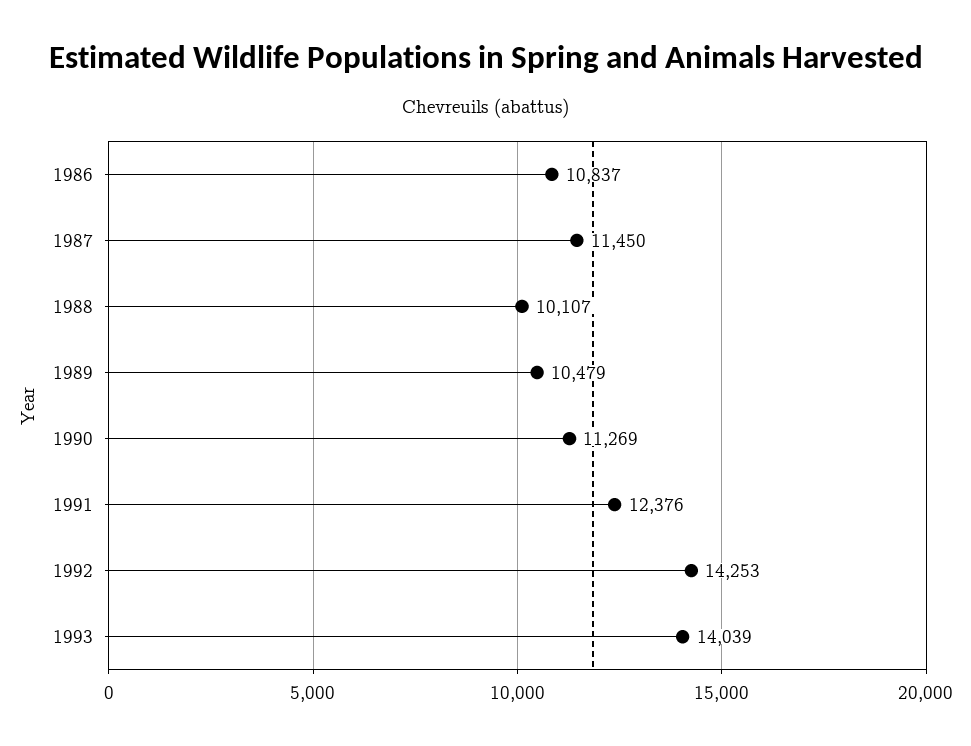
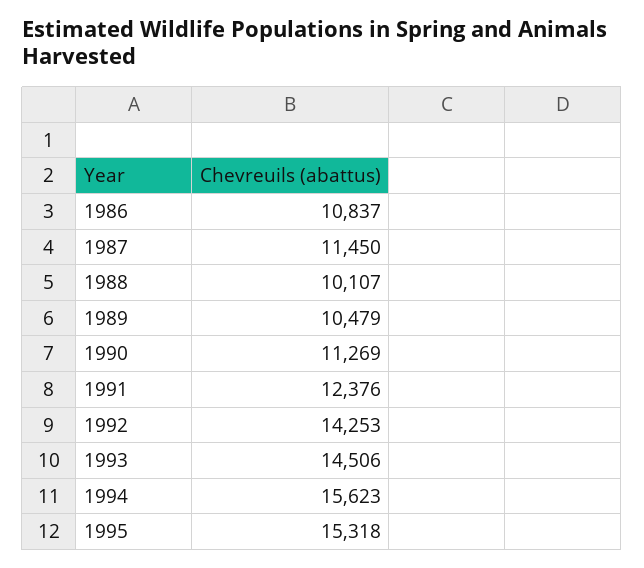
1993: 14039 -> 14506
1994: none -> 15623
1995: none -> 15318

